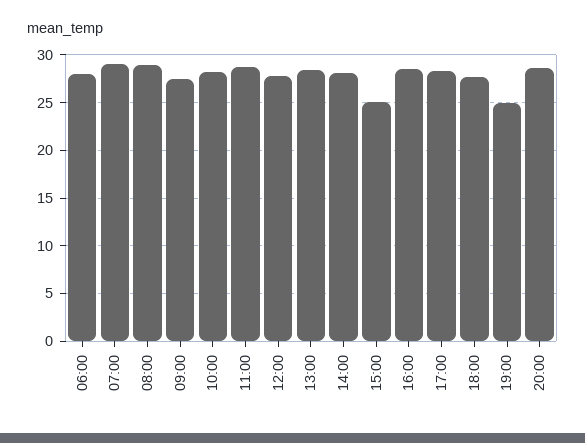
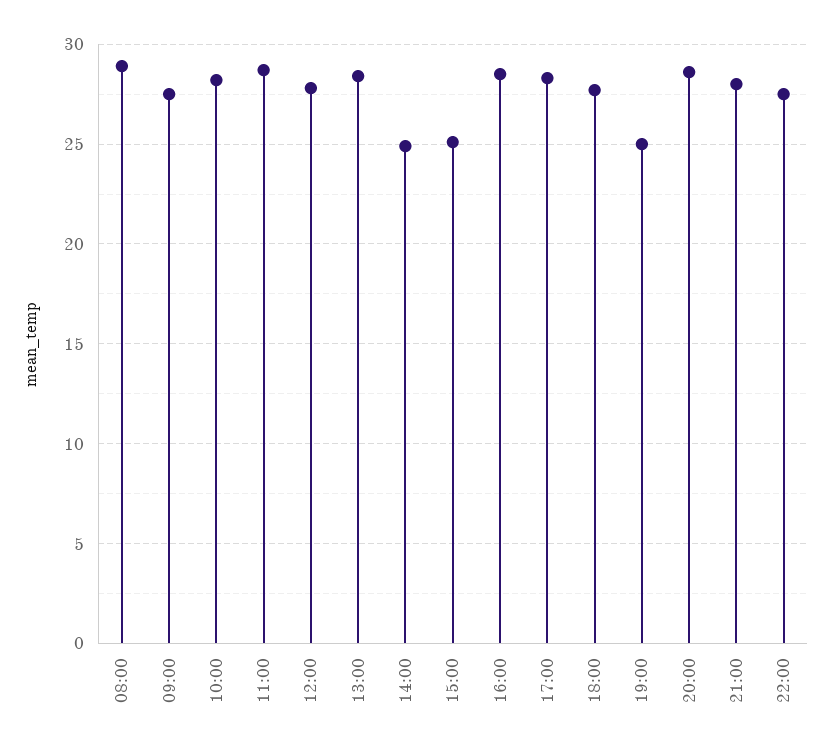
06:00: 28 -> none
07:00: 29 -> none
14:00: 28 -> 25
21:00: none -> 28
22:00: none -> 27.5

